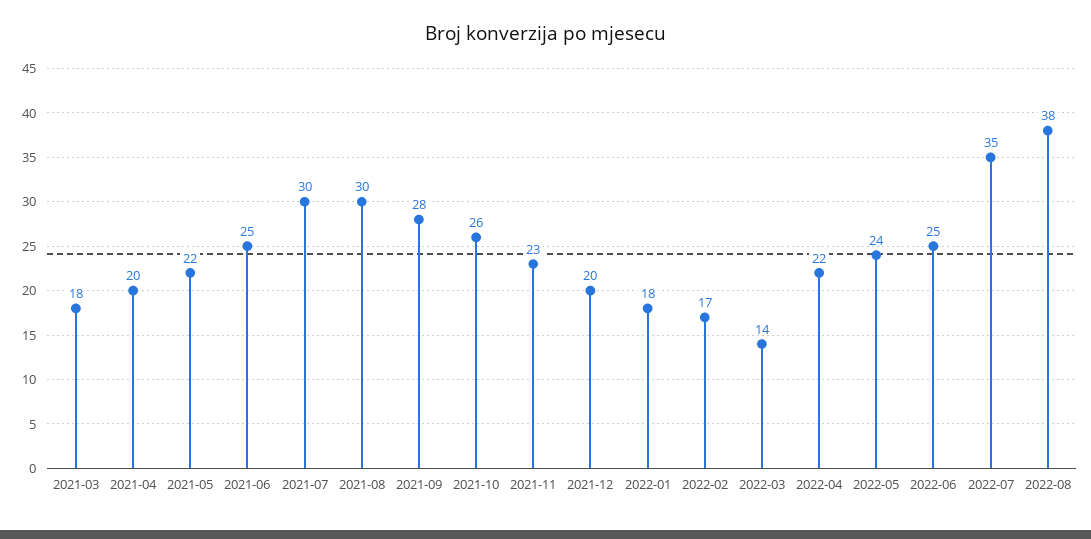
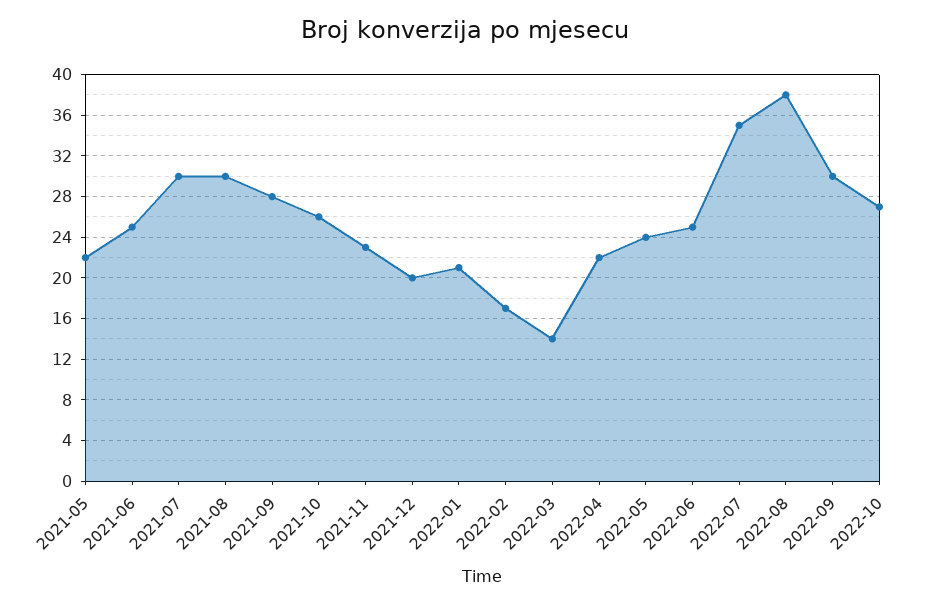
2021-03: 18 -> none
2021-04: 20 -> none
2022-01: 18 -> 21
2022-09: none -> 30
2022-10: none -> 27

